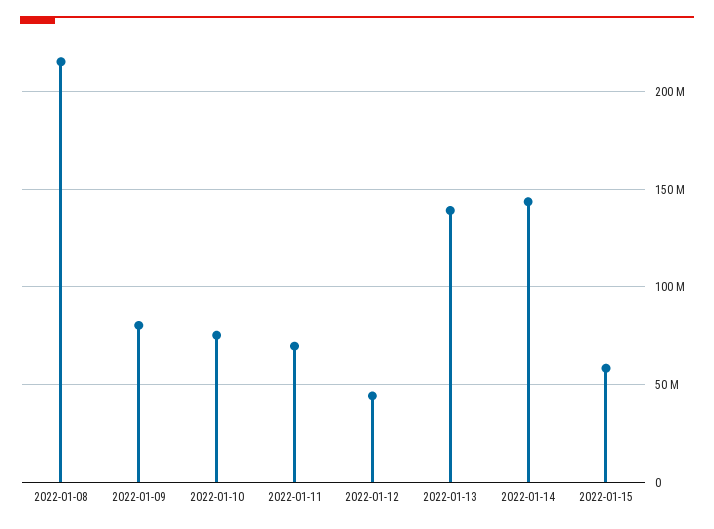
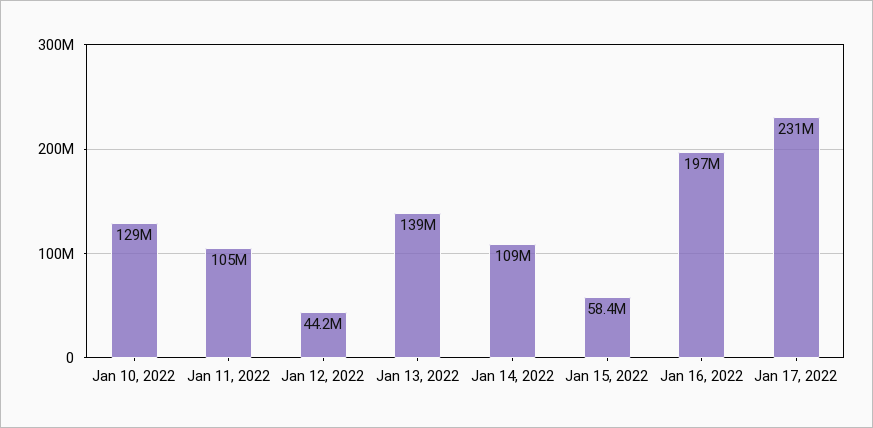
2022-01-08: 215000000 -> none
2022-01-09: 80000000 -> none
2022-01-10: 75000000 -> 129000000
2022-01-11: 70000000 -> 105000000
2022-01-14: 145000000 -> 109000000
Jan 16, 2022: none -> 197000000
Jan 17, 2022: none -> 231000000

